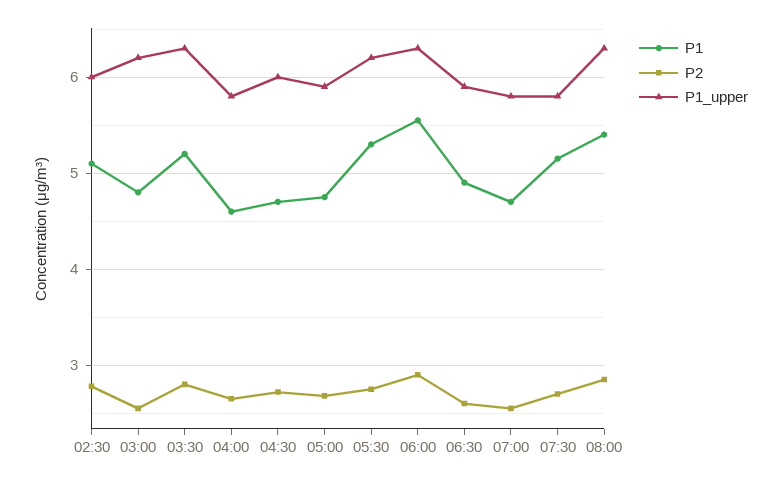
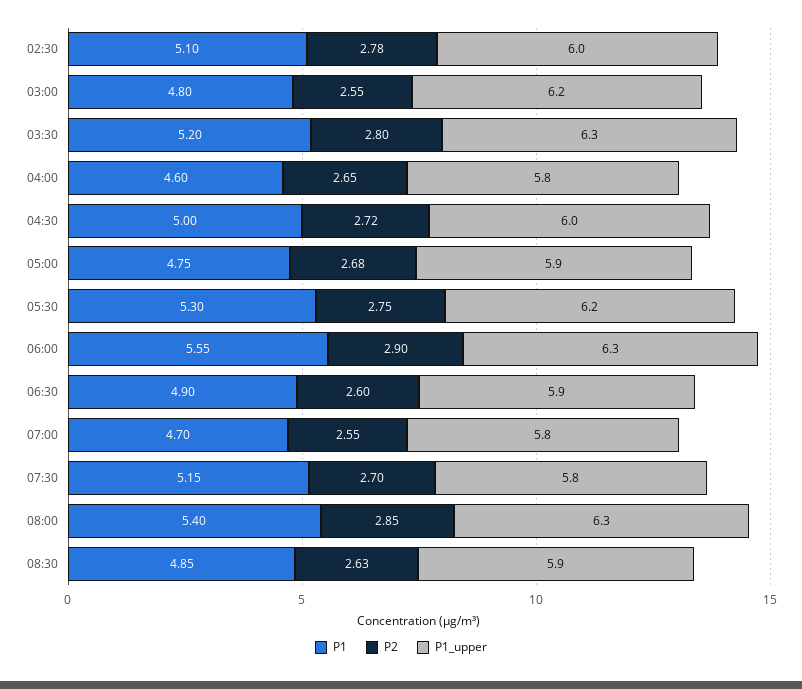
P1, 04:30: 4.7 -> 5
P1, 08:30: none -> 4.85
P2, 08:30: none -> 2.63
P1_upper, 08:30: none -> 5.9

